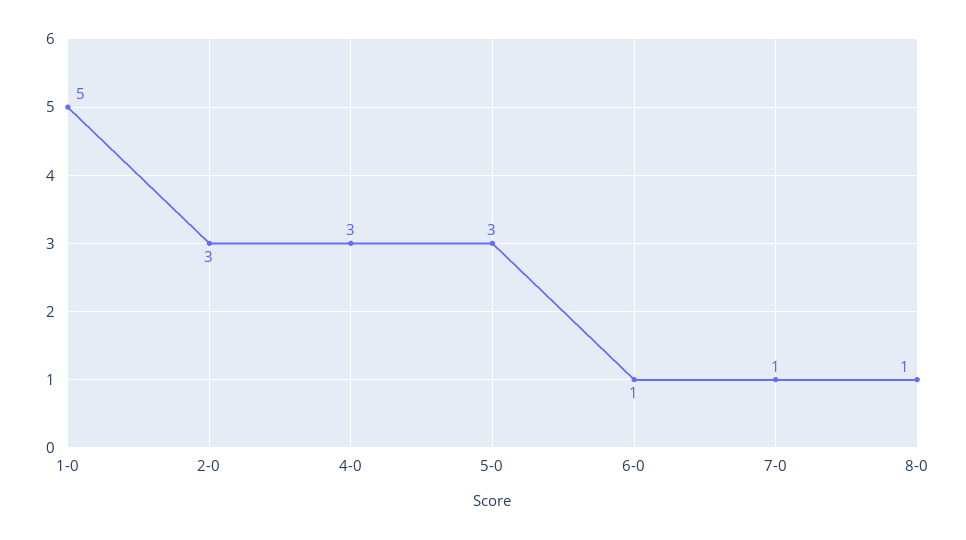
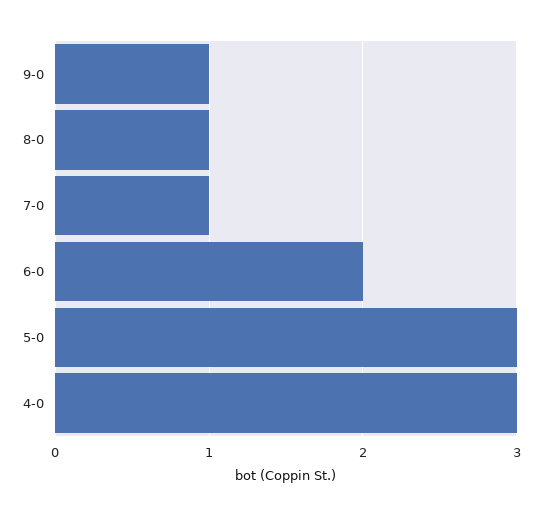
1-0: 5 -> none
2-0: 3 -> none
6-0: 1 -> 2
9-0: none -> 1

